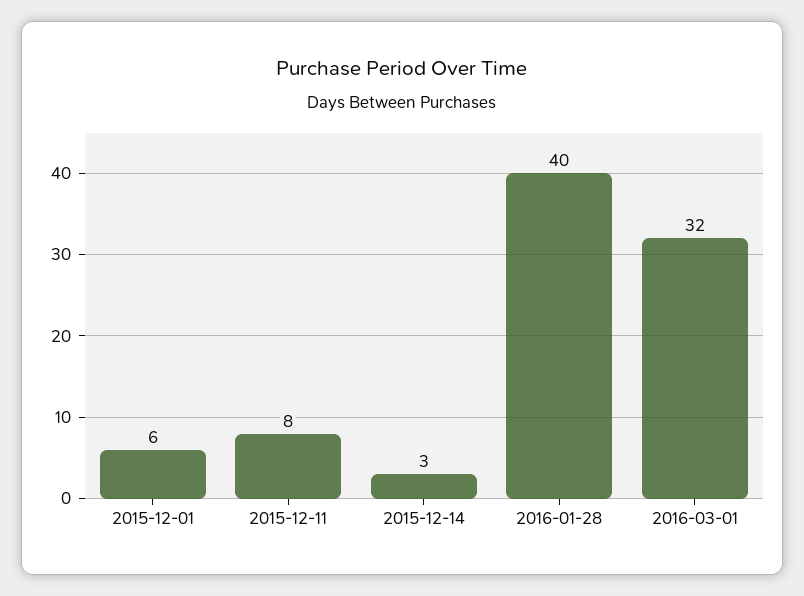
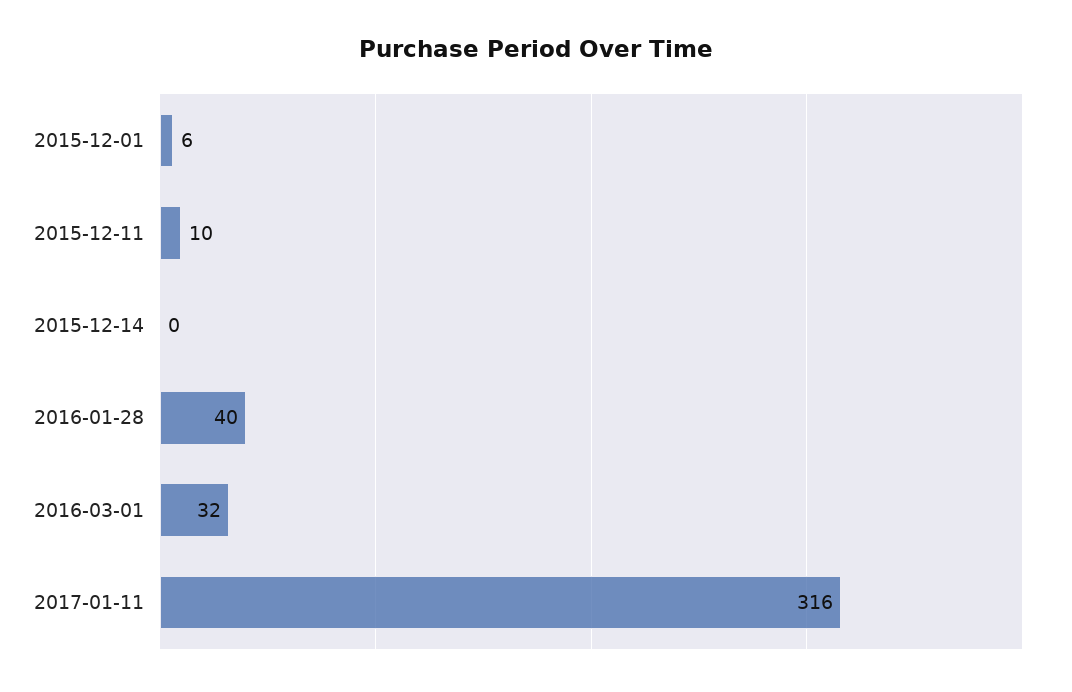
2015-12-11: 8 -> 10
2015-12-14: 3 -> 0
2017-01-11: none -> 316

